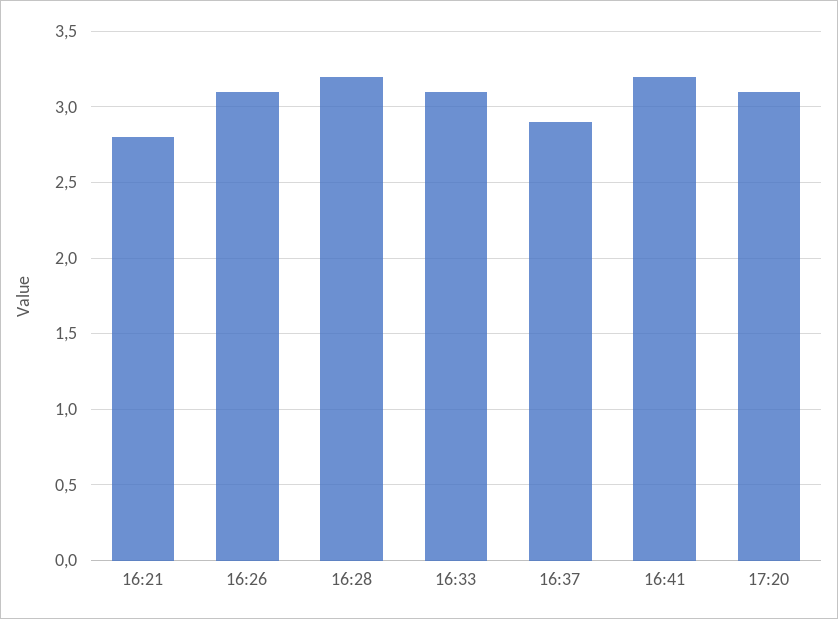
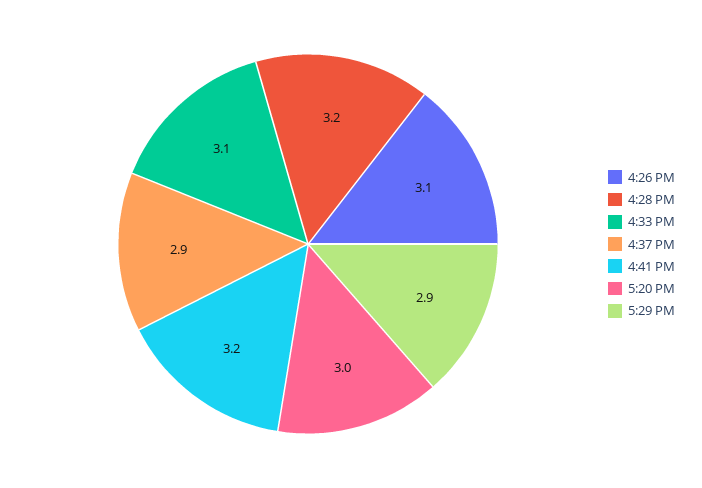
16:21: 2.8 -> none
17:20: 3.1 -> 3
5:29 PM: none -> 2.9

